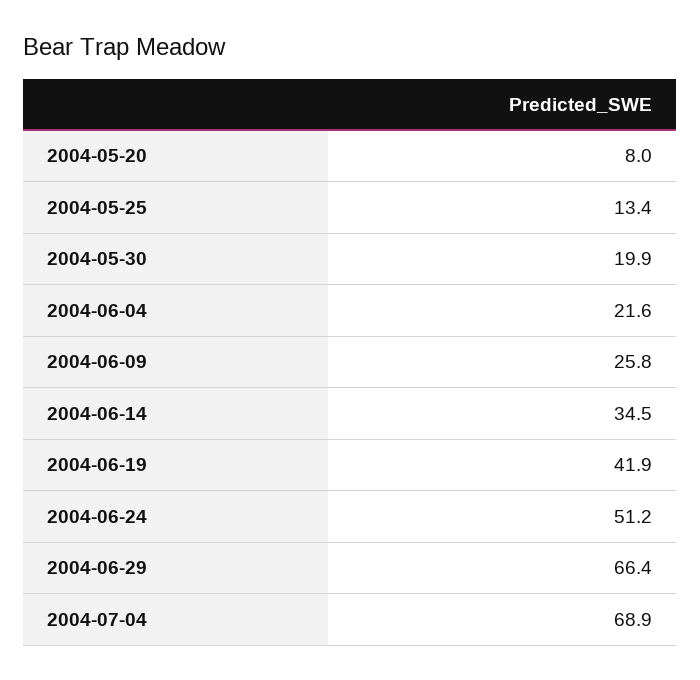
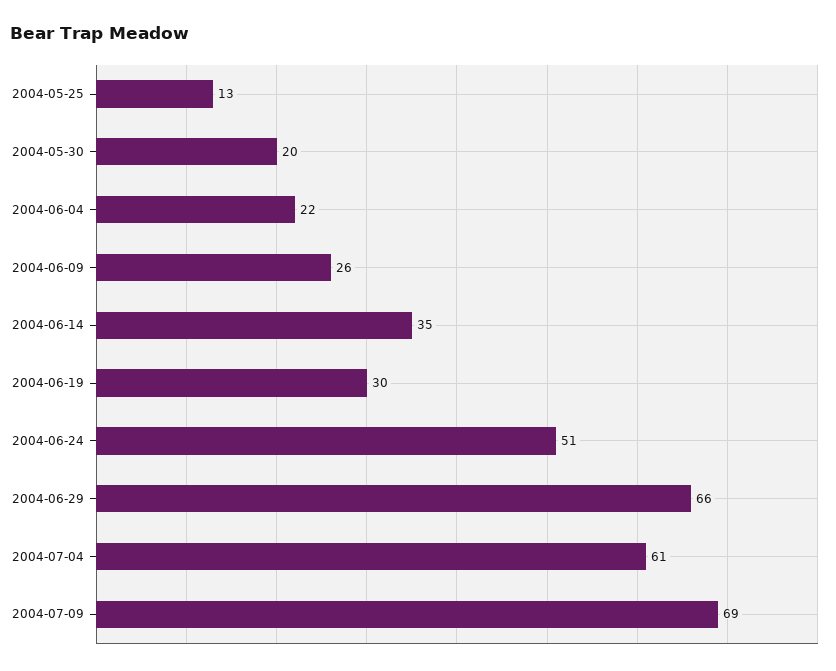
2004-05-20: 8 -> none
2004-06-19: 41.9 -> 30
2004-07-04: 68.9 -> 61
2004-07-09: none -> 69

